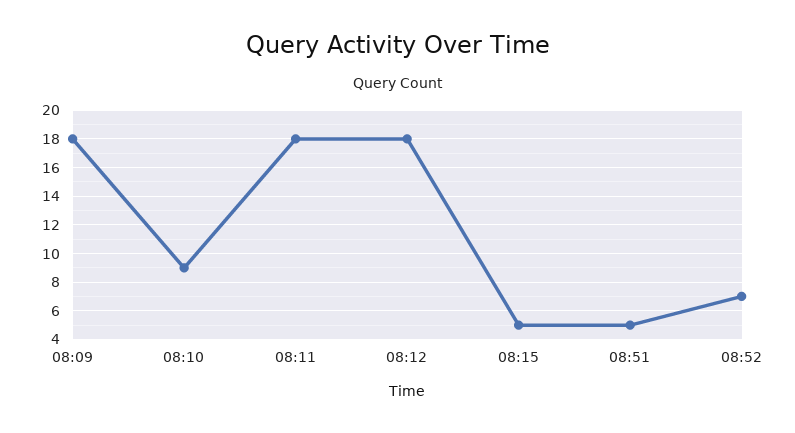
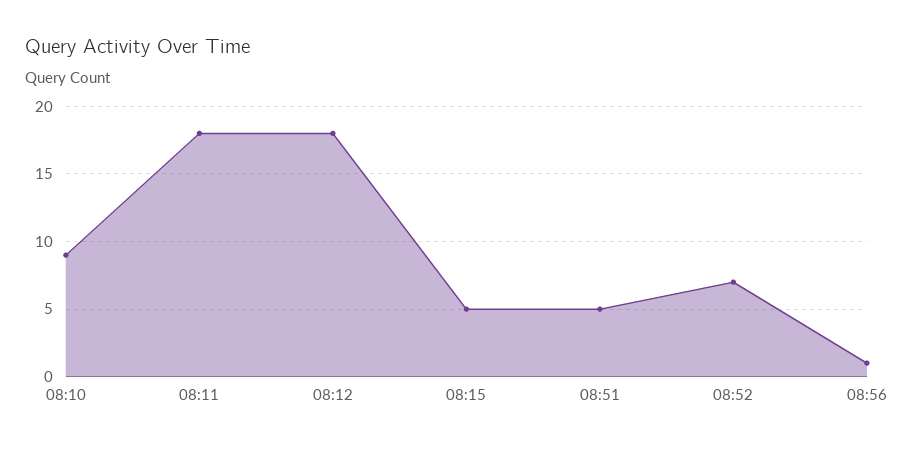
08:09: 18 -> none
08:56: none -> 1

